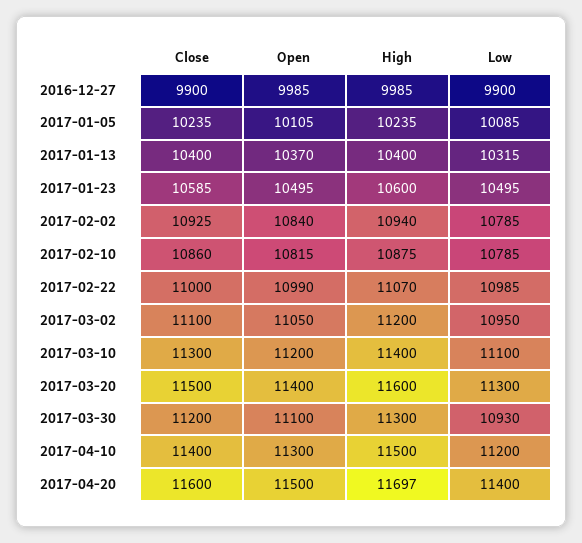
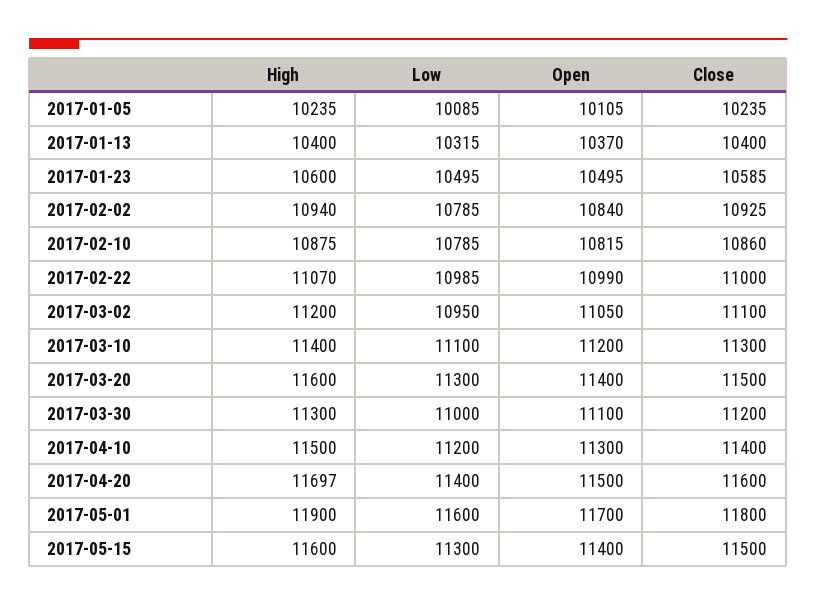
Close, 2016-12-27: 9900 -> none
Open, 2016-12-27: 9985 -> none
High, 2016-12-27: 9985 -> none
Low, 2016-12-27: 9900 -> none
Low, 2017-03-30: 10930 -> 11000
High, 2017-05-01: none -> 11900
Low, 2017-05-01: none -> 11600
Open, 2017-05-01: none -> 11700
Close, 2017-05-01: none -> 11800
High, 2017-05-15: none -> 11600
Low, 2017-05-15: none -> 11300
Open, 2017-05-15: none -> 11400
Close, 2017-05-15: none -> 11500

